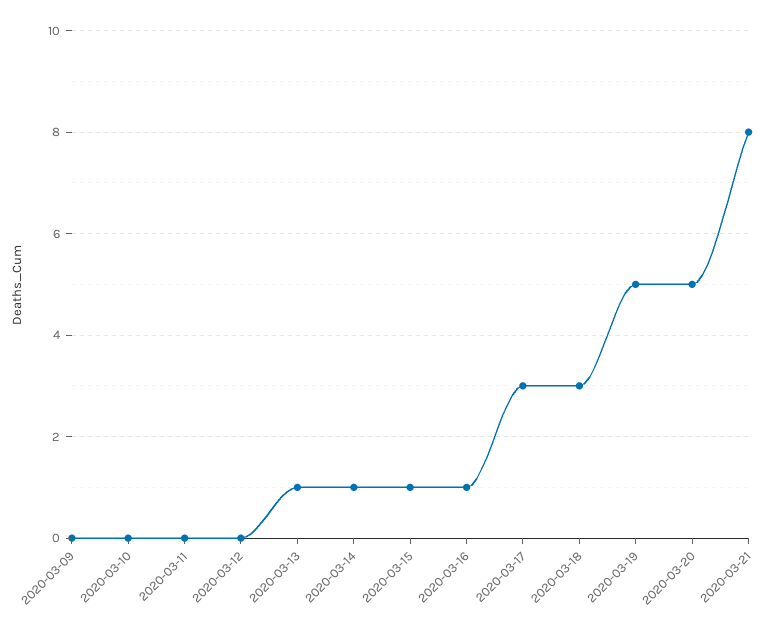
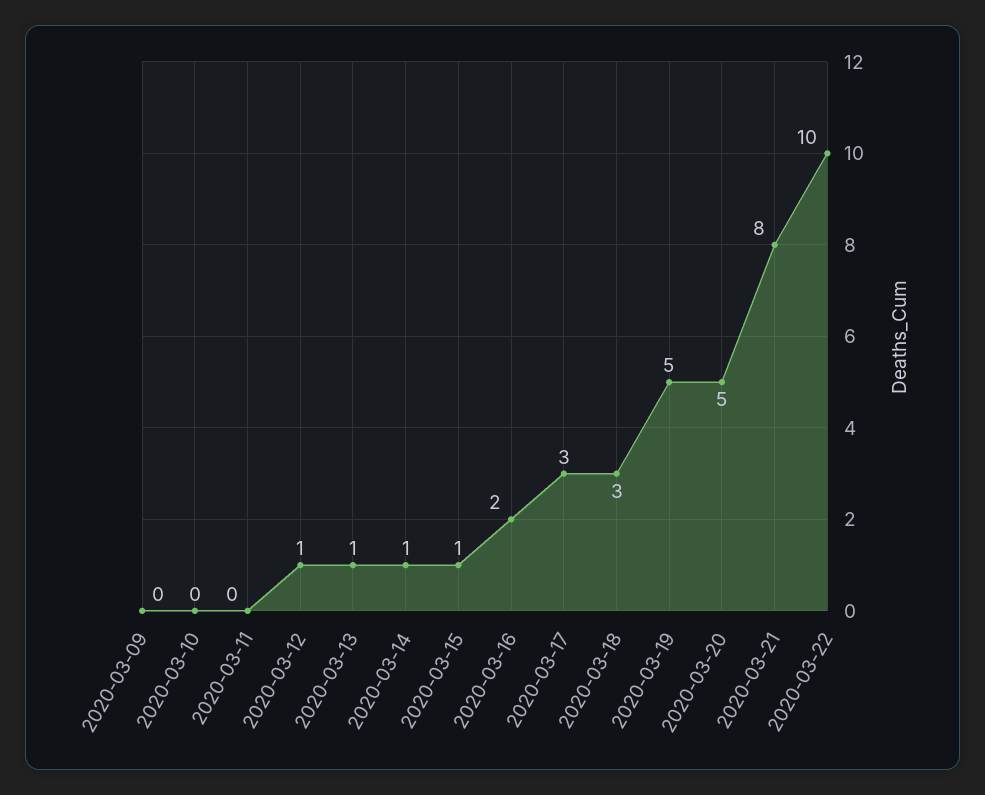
2020-03-12: 0 -> 1
2020-03-16: 1 -> 2
2020-03-22: none -> 10

